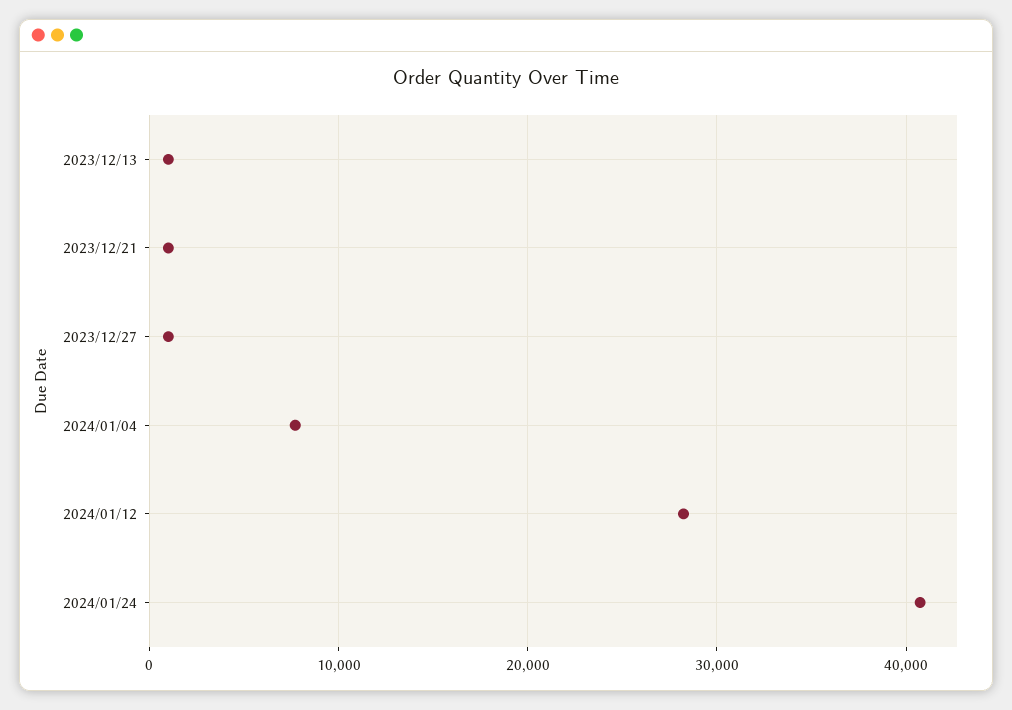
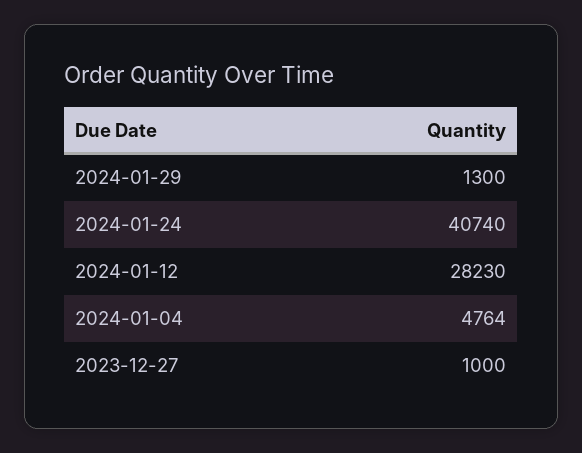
2023/12/13: 1000 -> none
2023/12/21: 1000 -> none
2024/01/04: 8000 -> 4764
2024-01-29: none -> 1300

